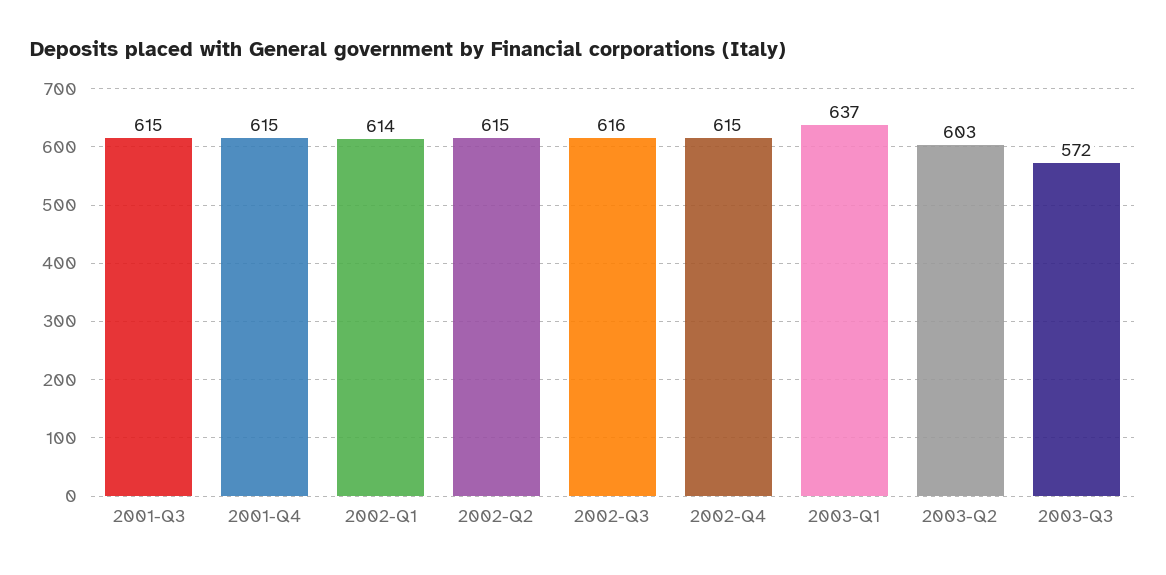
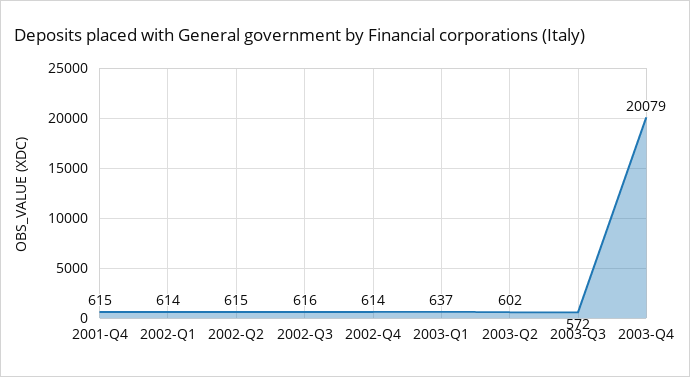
2001-Q3: 615 -> none
2002-Q4: 615 -> 614
2003-Q2: 603 -> 602
2003-Q4: none -> 20079

